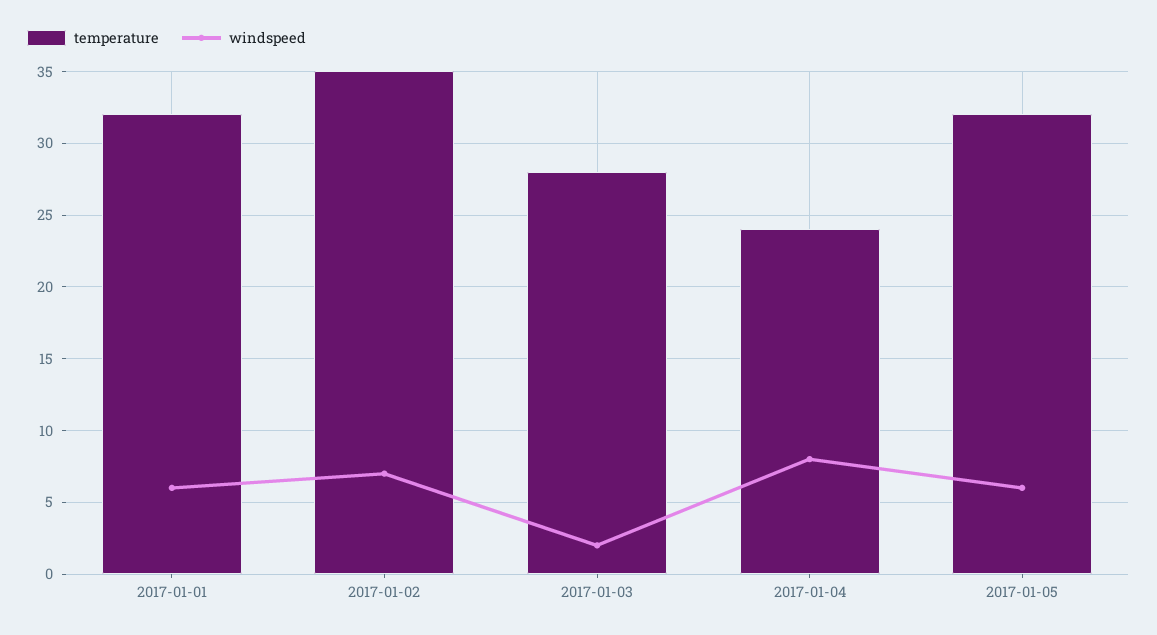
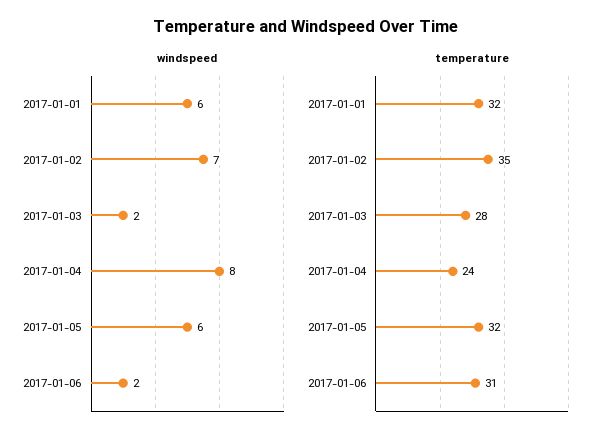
windspeed, 2017-01-06: none -> 2
temperature, 2017-01-06: none -> 31

